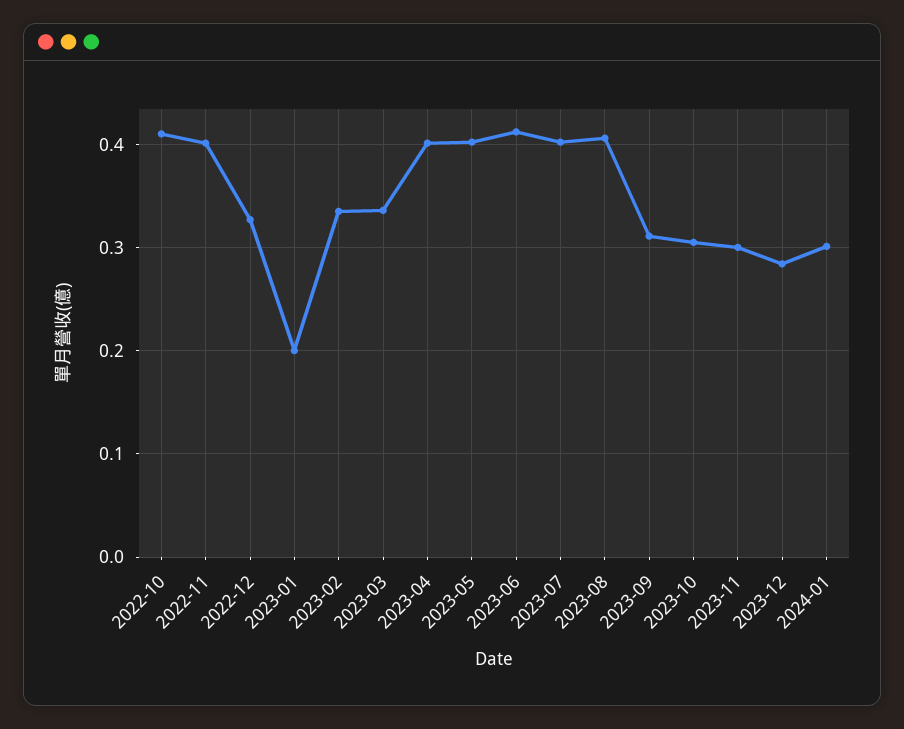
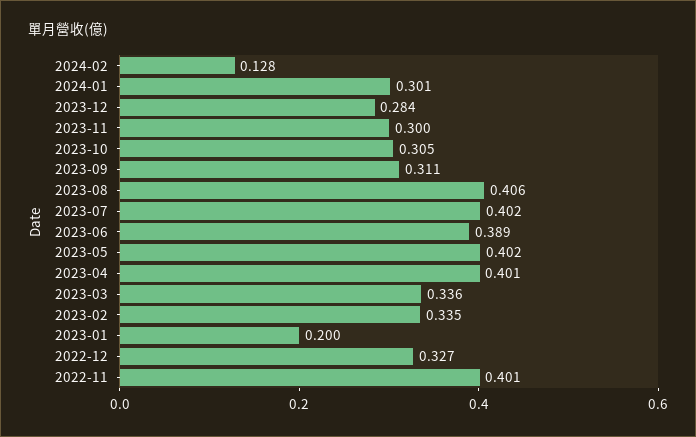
2022-10: 0.41 -> none
2023-06: 0.41 -> 0.389
2024-02: none -> 0.128

